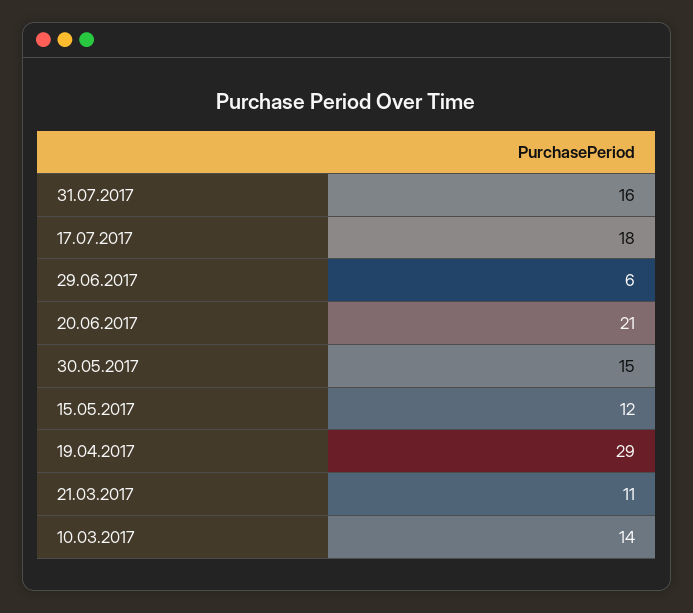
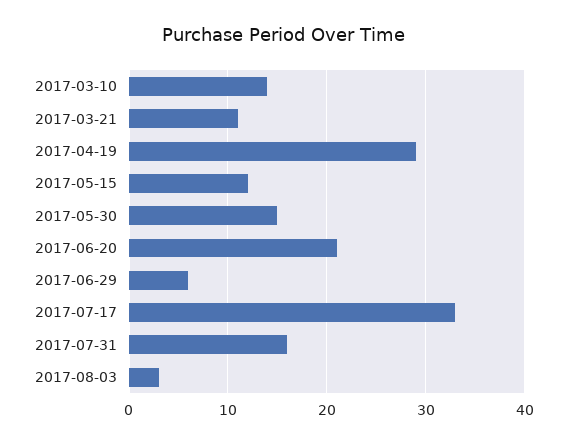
17.07.2017: 18 -> 33
2017-08-03: none -> 3

